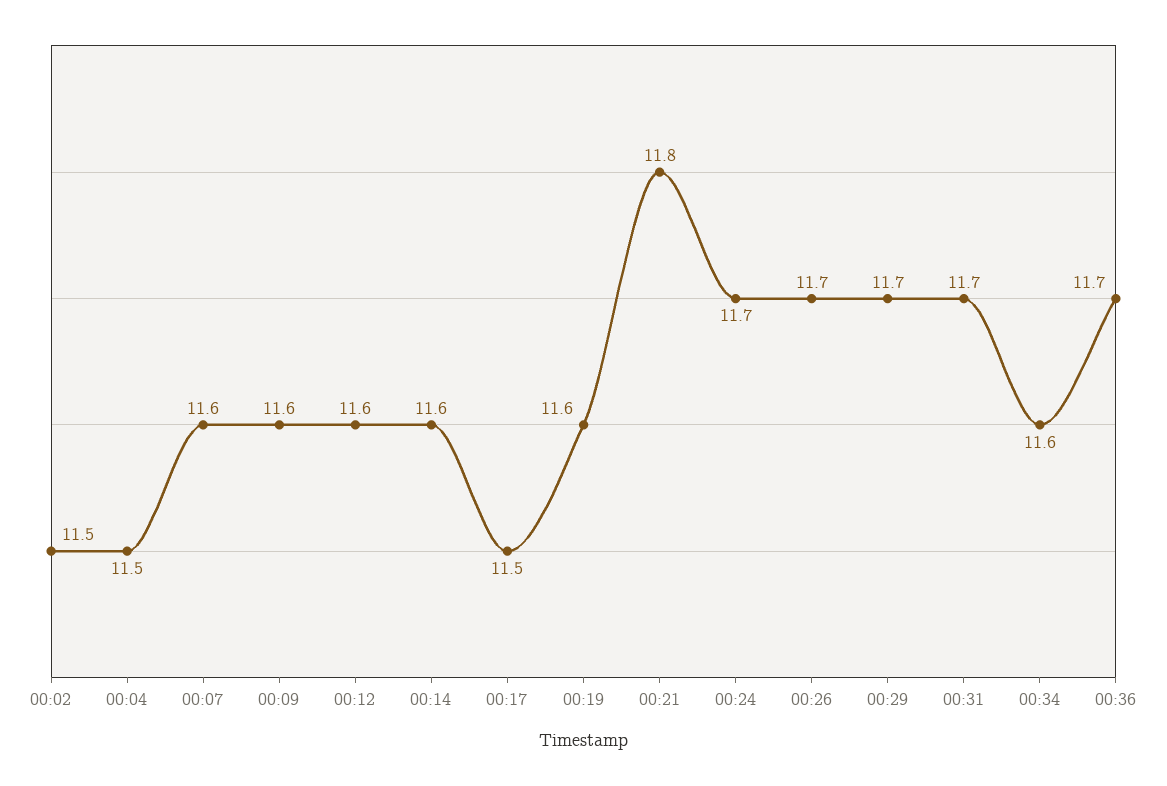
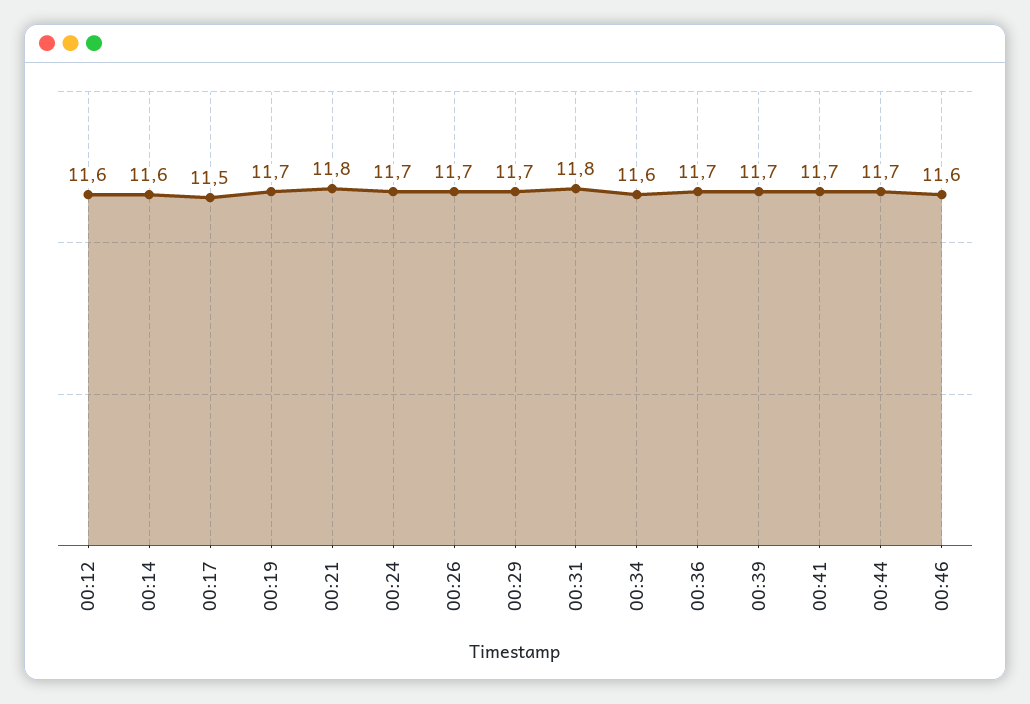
00:02: 11.5 -> none
00:04: 11.5 -> none
00:07: 11.6 -> none
00:09: 11.6 -> none
00:19: 11.6 -> 11.7
00:31: 11.7 -> 11.8
00:39: none -> 11.7
00:41: none -> 11.7
00:44: none -> 11.7
00:46: none -> 11.6

